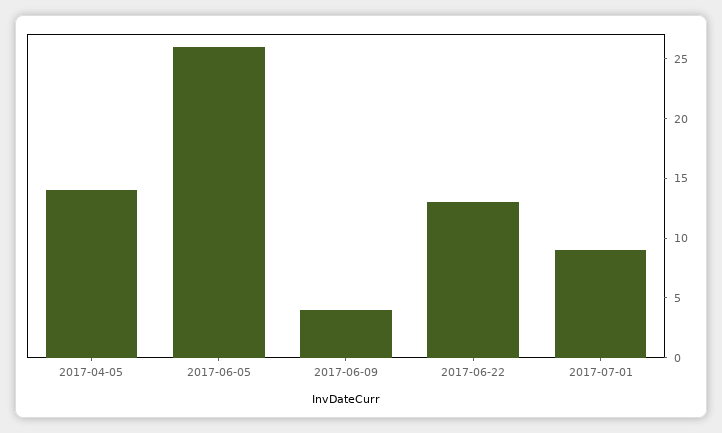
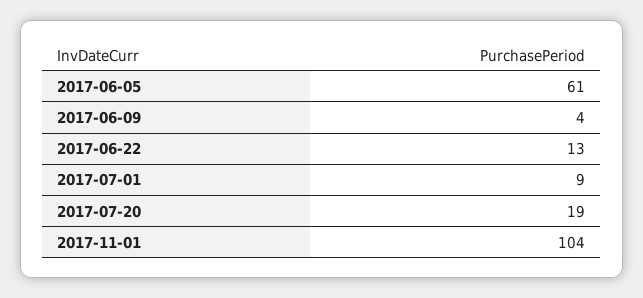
2017-04-05: 14 -> none
2017-06-05: 26 -> 61
2017-07-20: none -> 19
2017-11-01: none -> 104

